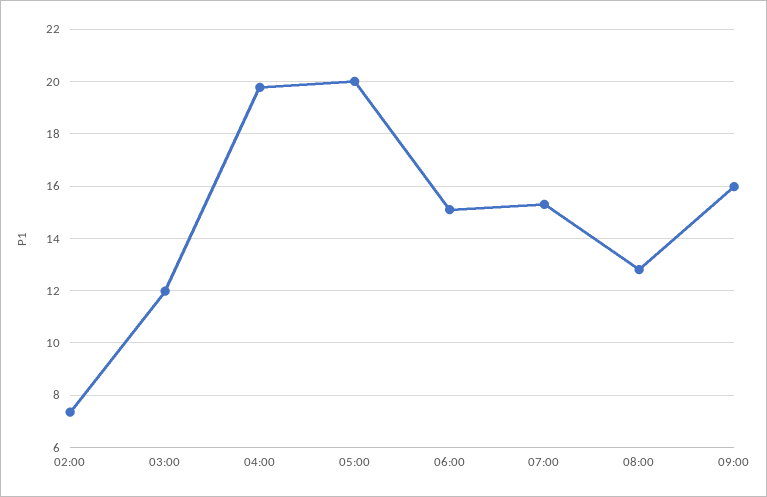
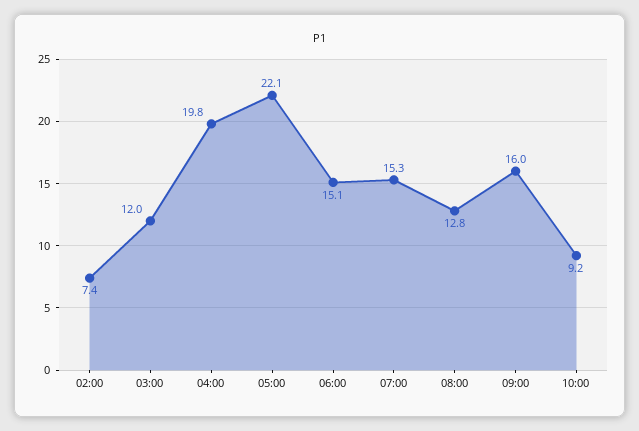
05:00: 20 -> 22.1
10:00: none -> 9.2

